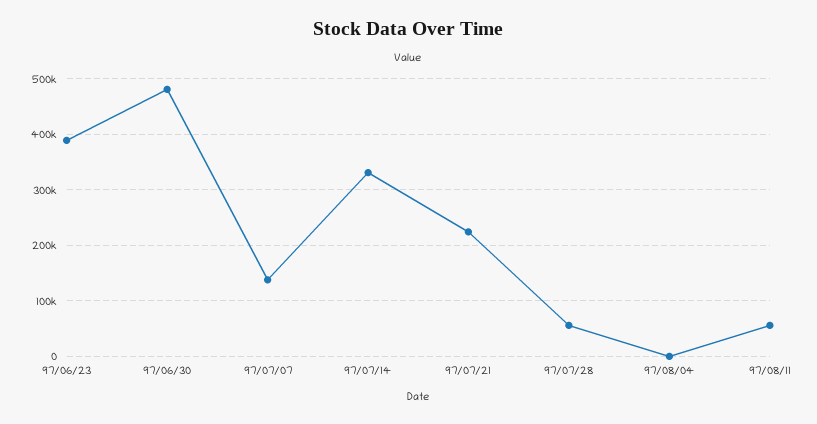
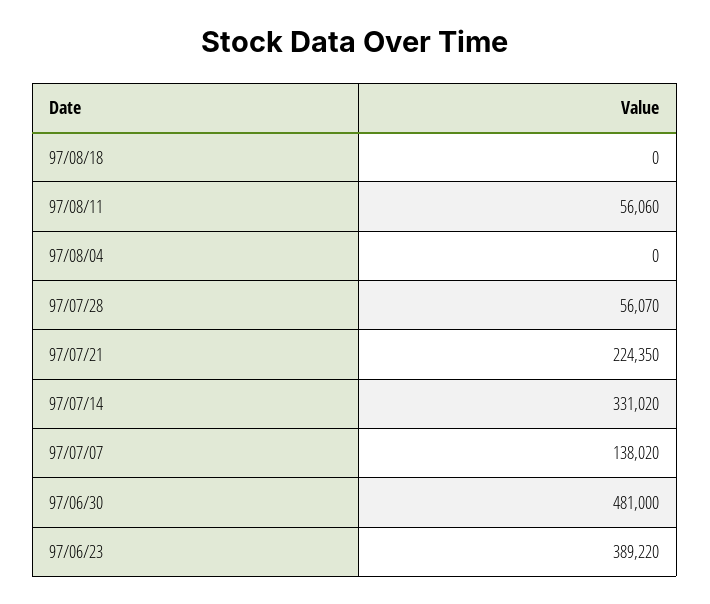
97/08/18: none -> 0

